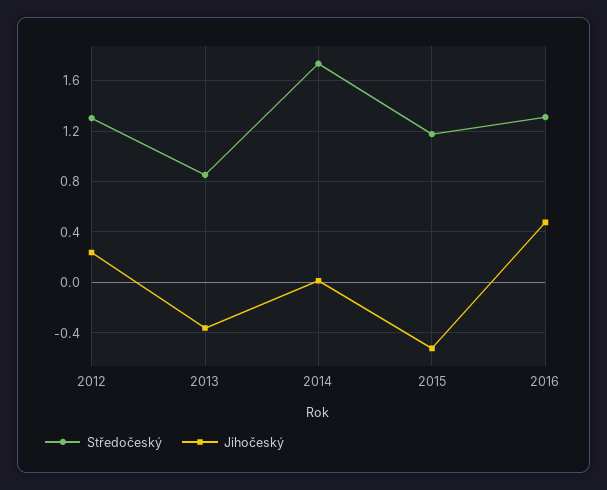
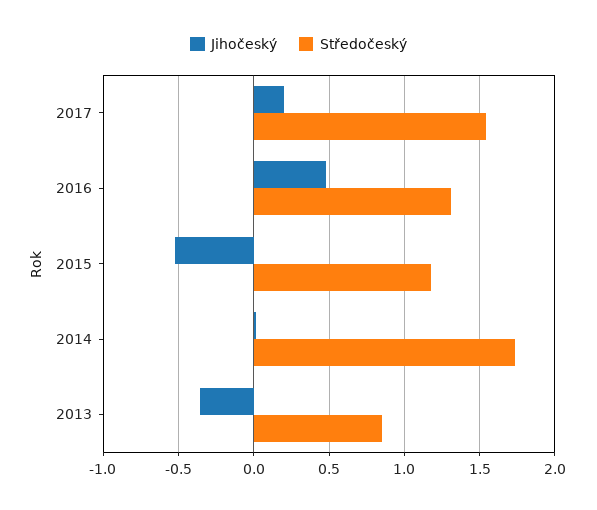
Středočeský, 2012: 1.3 -> none
Jihočeský, 2012: 0.25 -> none
Jihočeský, 2017: none -> 0.2
Středočeský, 2017: none -> 1.55

